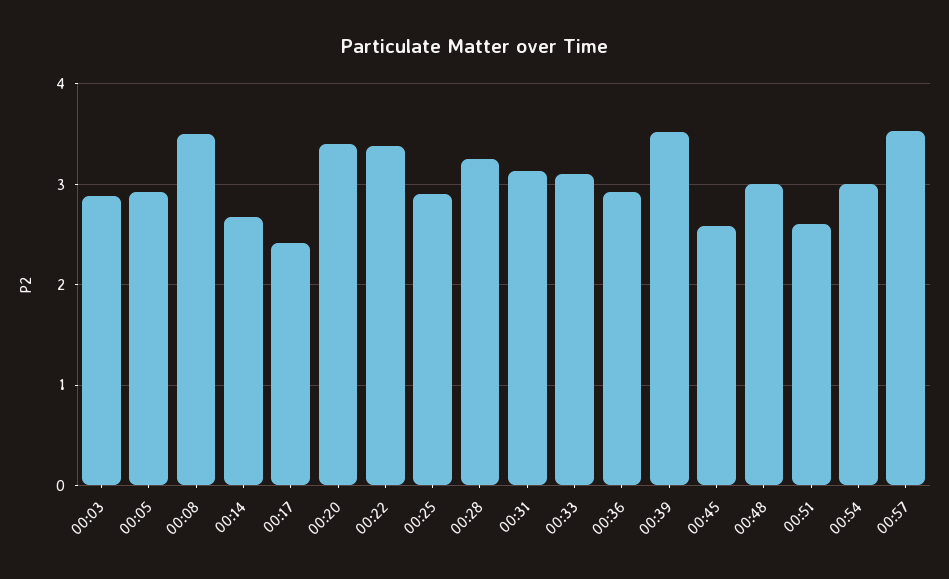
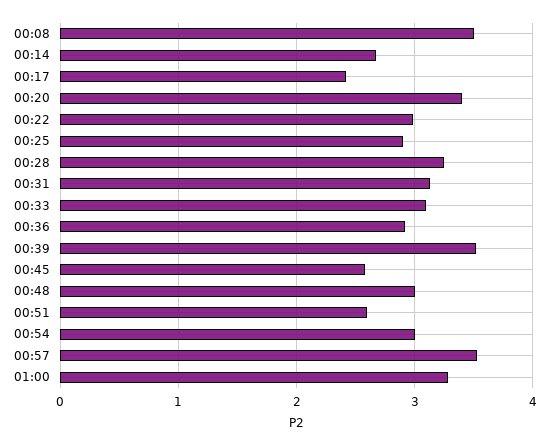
00:03: 2.9 -> none
00:05: 2.9 -> none
00:22: 3.4 -> 3
01:00: none -> 3.3

